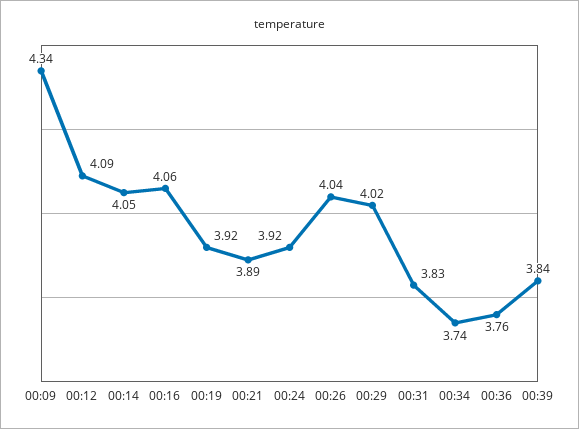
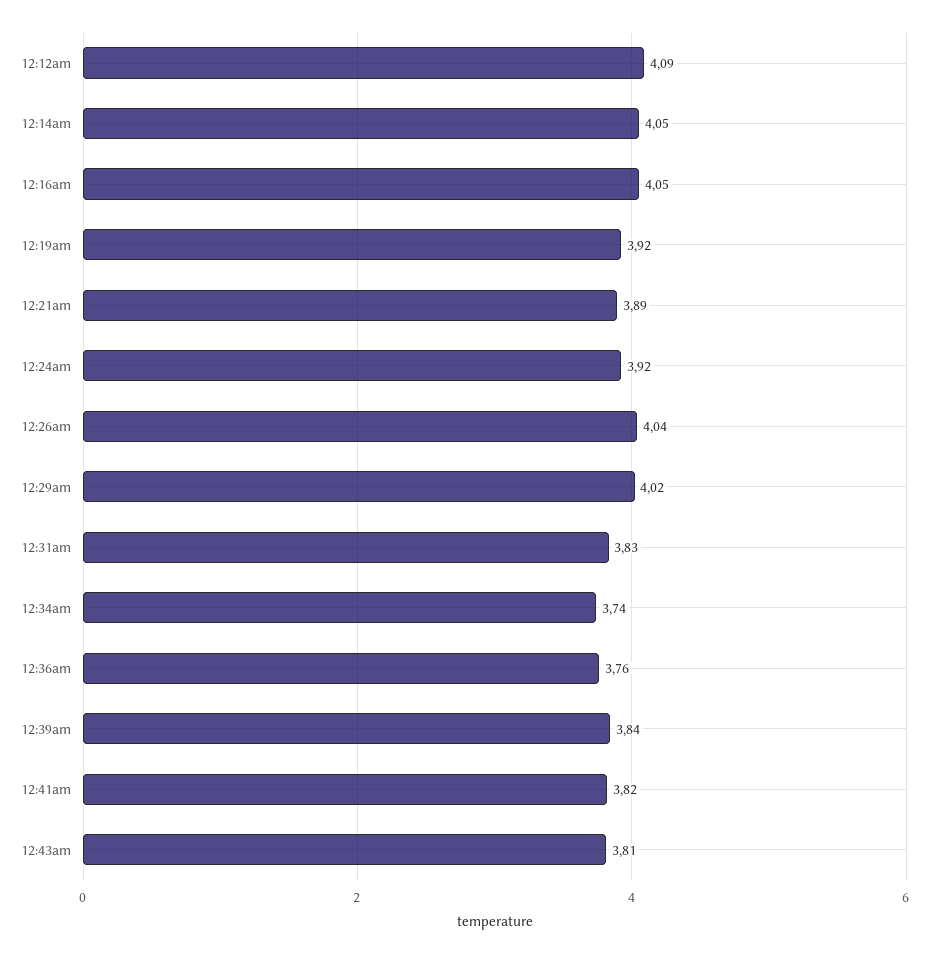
00:09: 4.34 -> none
00:16: 4.06 -> 4.05
12:41am: none -> 3.82
12:43am: none -> 3.81

